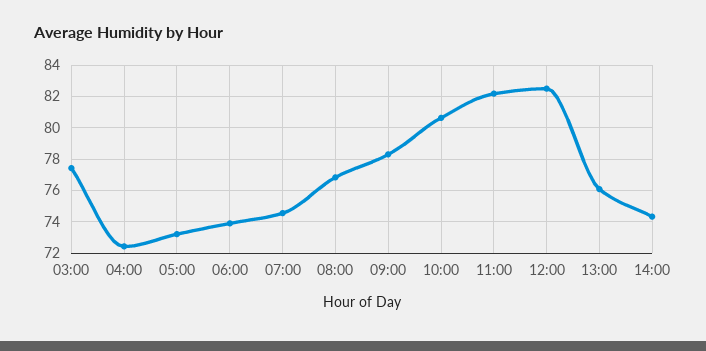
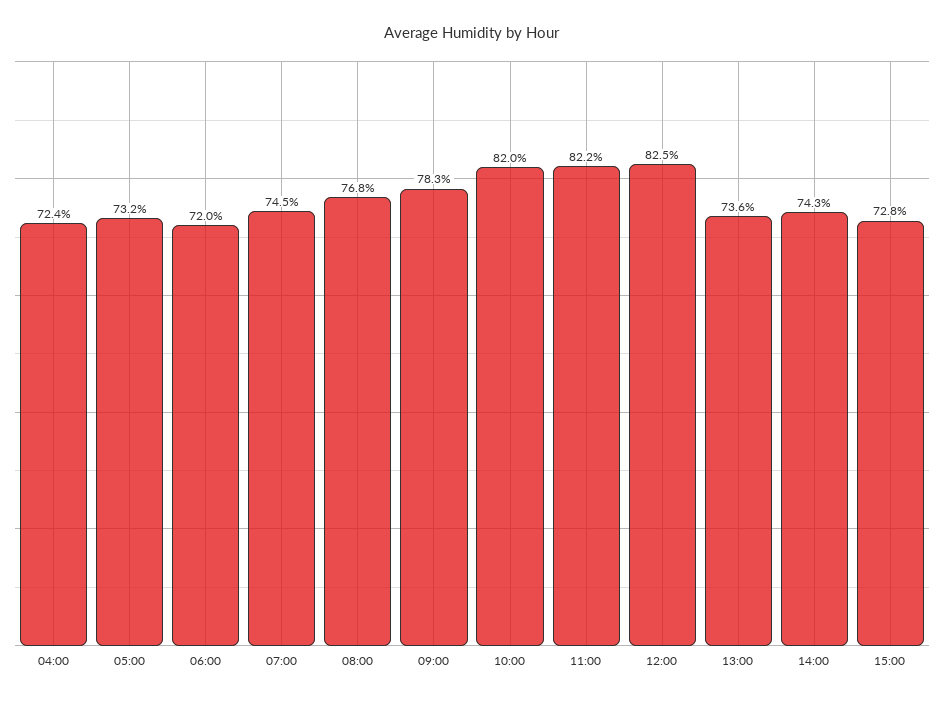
03:00: 77.5 -> none
06:00: 74 -> 72
10:00: 80.5 -> 82
13:00: 76 -> 73.6
15:00: none -> 72.8

